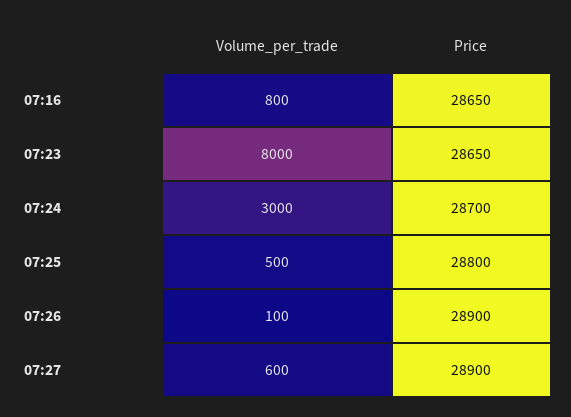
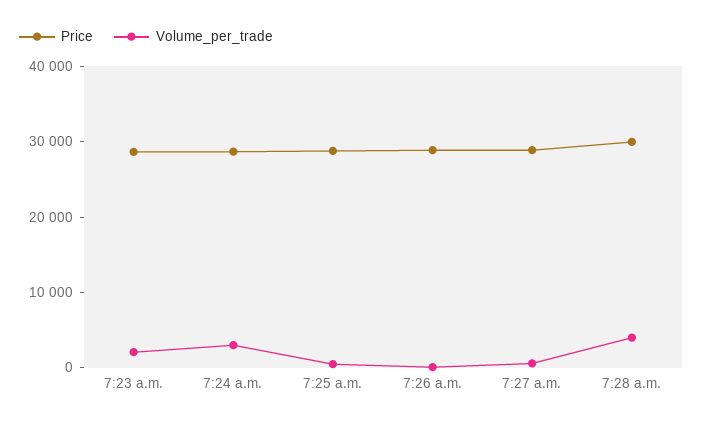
Volume_per_trade, 07:16: 800 -> none
Price, 07:16: 28650 -> none
Volume_per_trade, 07:23: 8000 -> 2000
Price, 7:28 a.m.: none -> 30000
Volume_per_trade, 7:28 a.m.: none -> 4000

